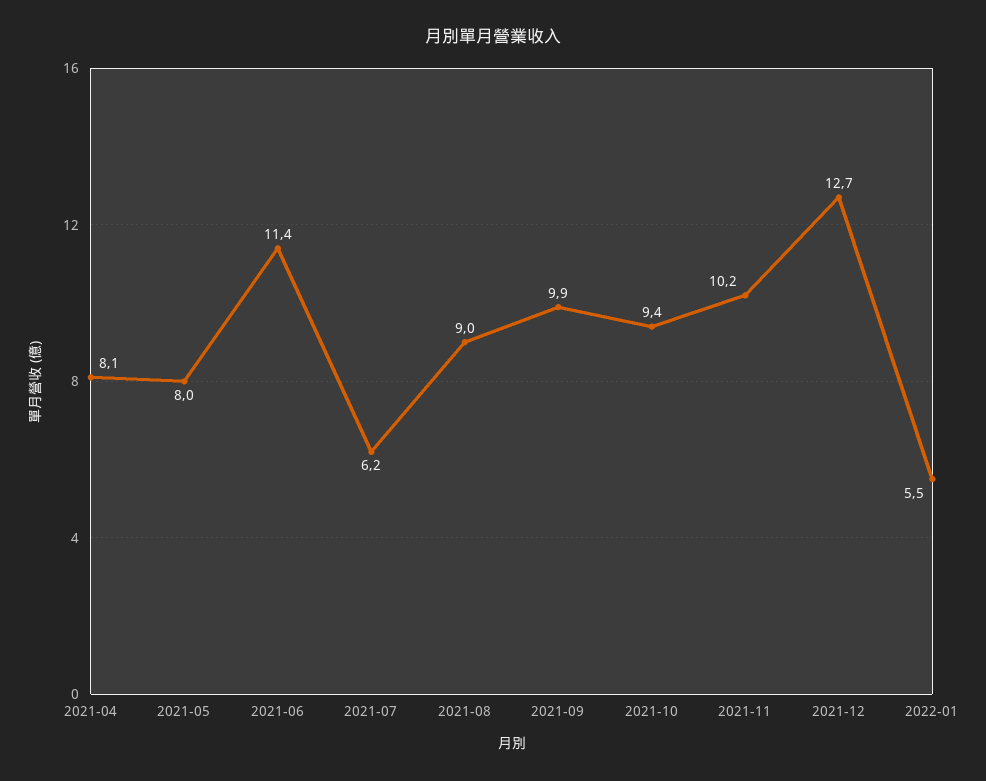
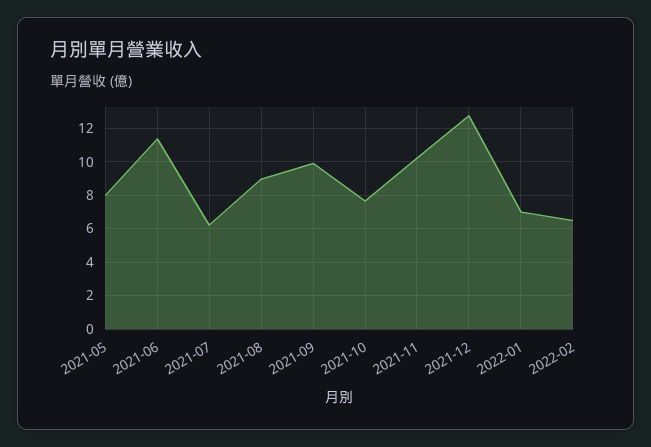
2021-04: 8.1 -> none
2021-10: 9.4 -> 7.5
2022-01: 5.5 -> 7
2022-02: none -> 6.5

